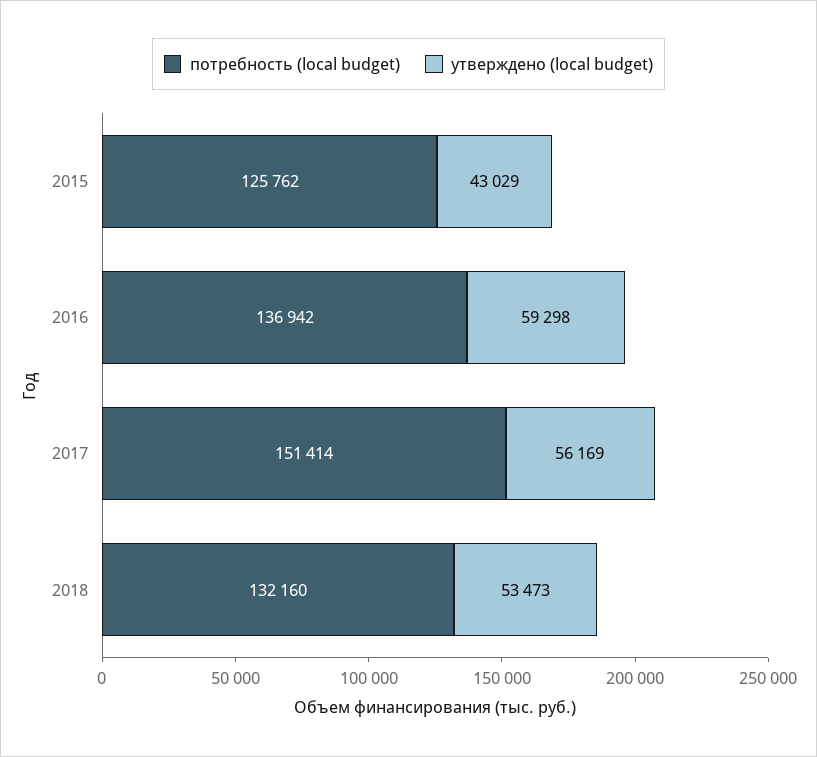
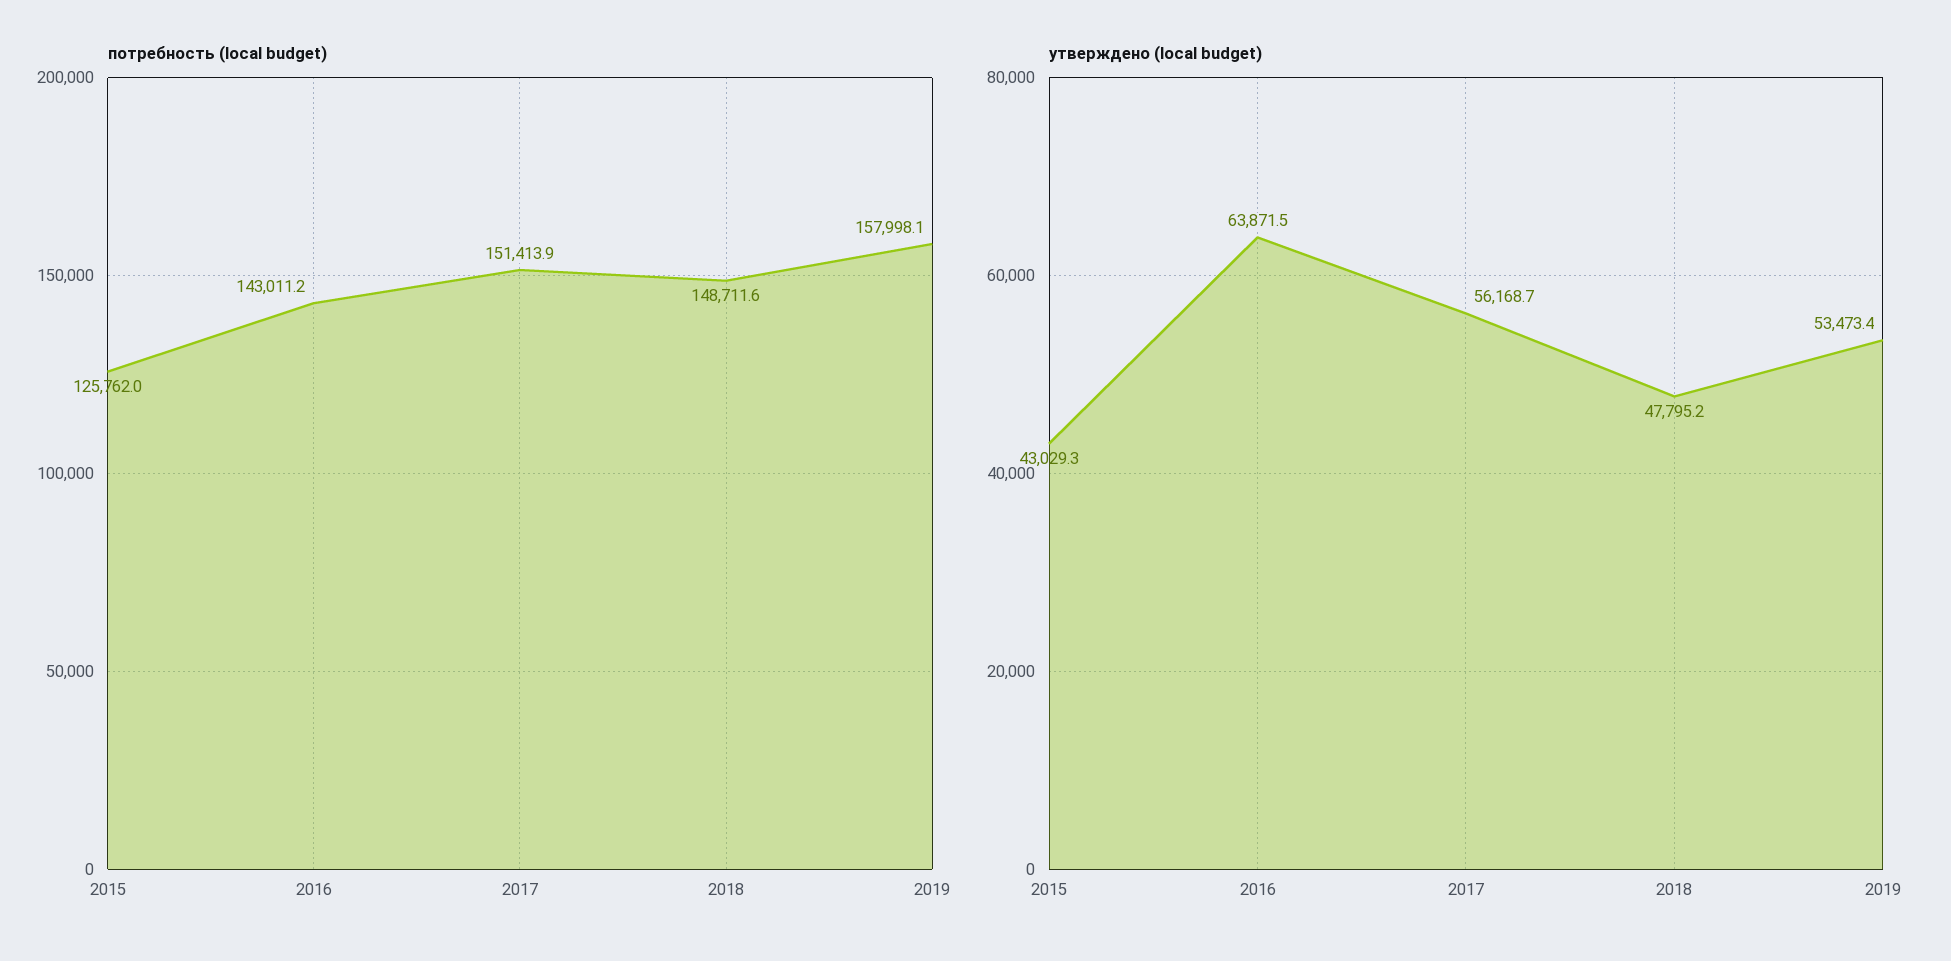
потребность (local budget), 2016: 136942 -> 143011.2
утверждено (local budget), 2016: 59298 -> 63871.5
потребность (local budget), 2018: 132160 -> 148711.6
утверждено (local budget), 2018: 53473 -> 47795.2
потребность (local budget), 2019: none -> 157998.1
утверждено (local budget), 2019: none -> 53473.4

